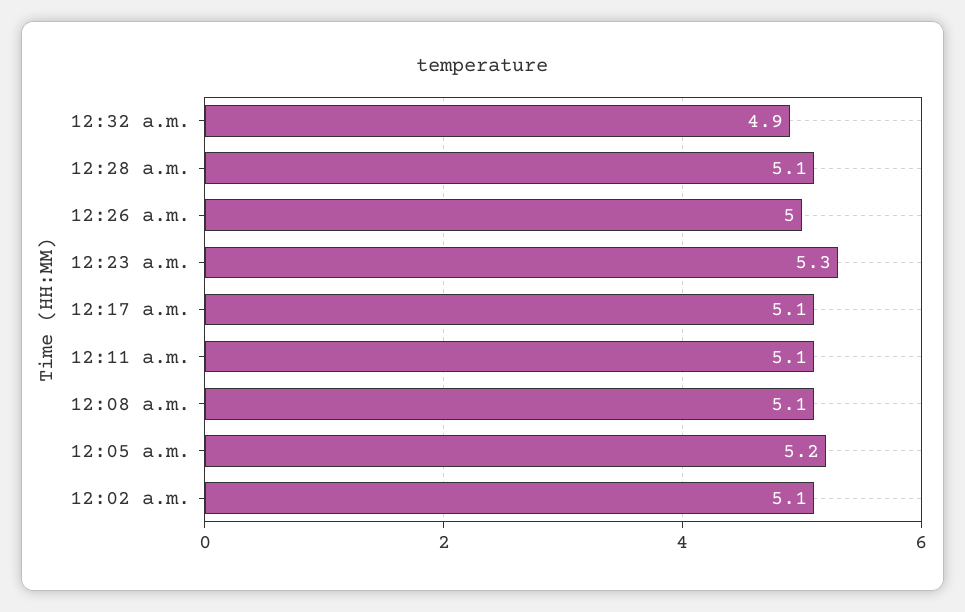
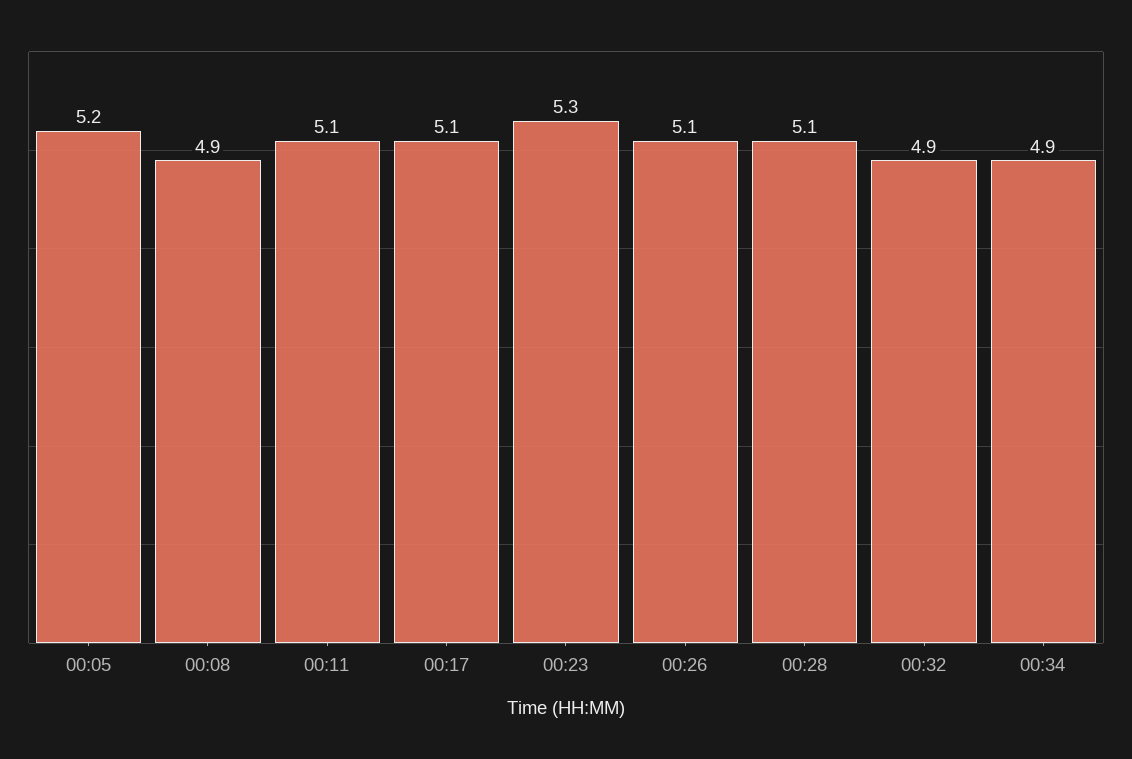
12:26 a.m.: 5 -> 5.1
12:08 a.m.: 5.1 -> 4.9
12:02 a.m.: 5.1 -> none
00:34: none -> 4.9

